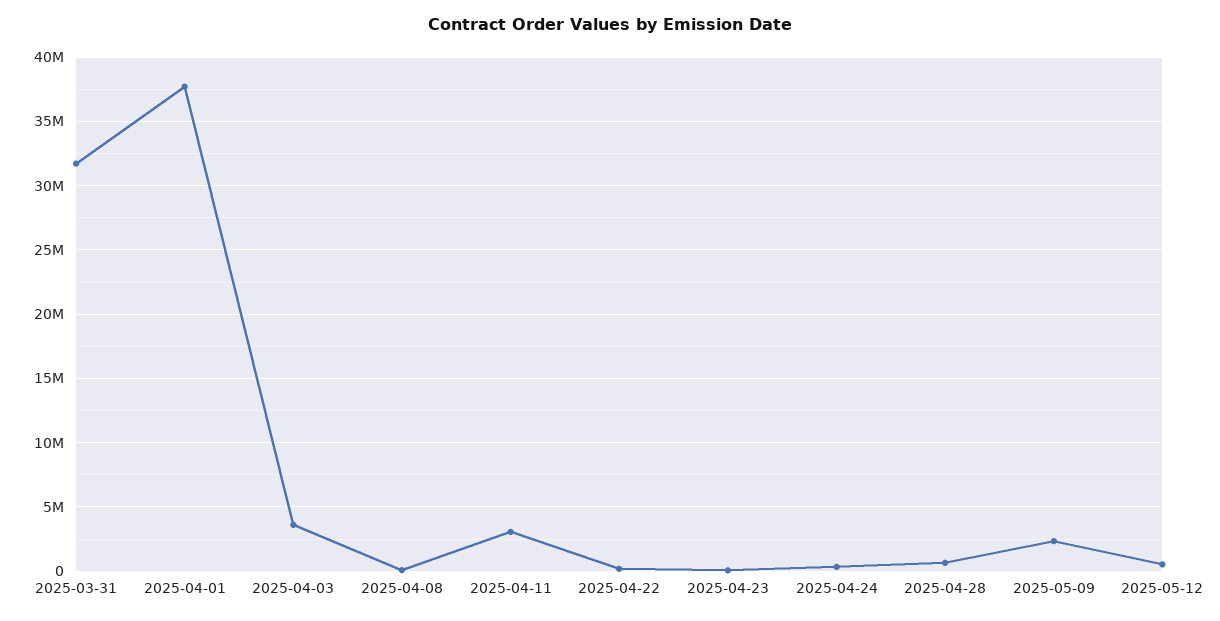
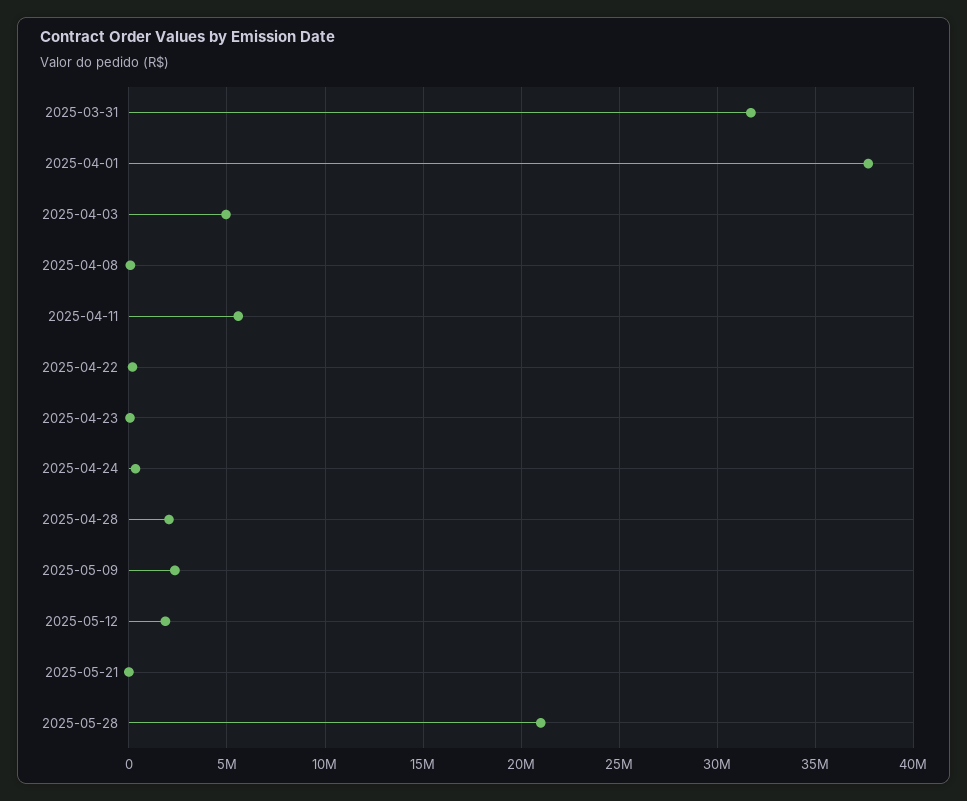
2025-04-03: 3500000 -> 5000000
2025-04-11: 3000000 -> 5500000
2025-04-28: 500000 -> 2000000
2025-05-12: 500000 -> 2000000
2025-05-21: none -> 0
2025-05-28: none -> 21000000

